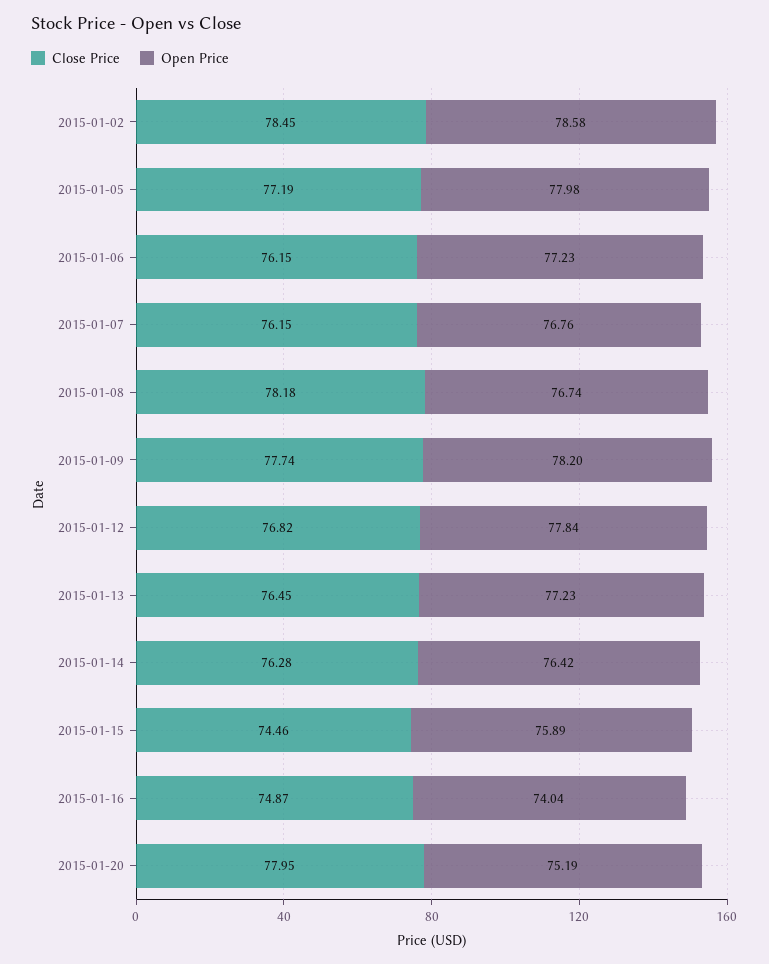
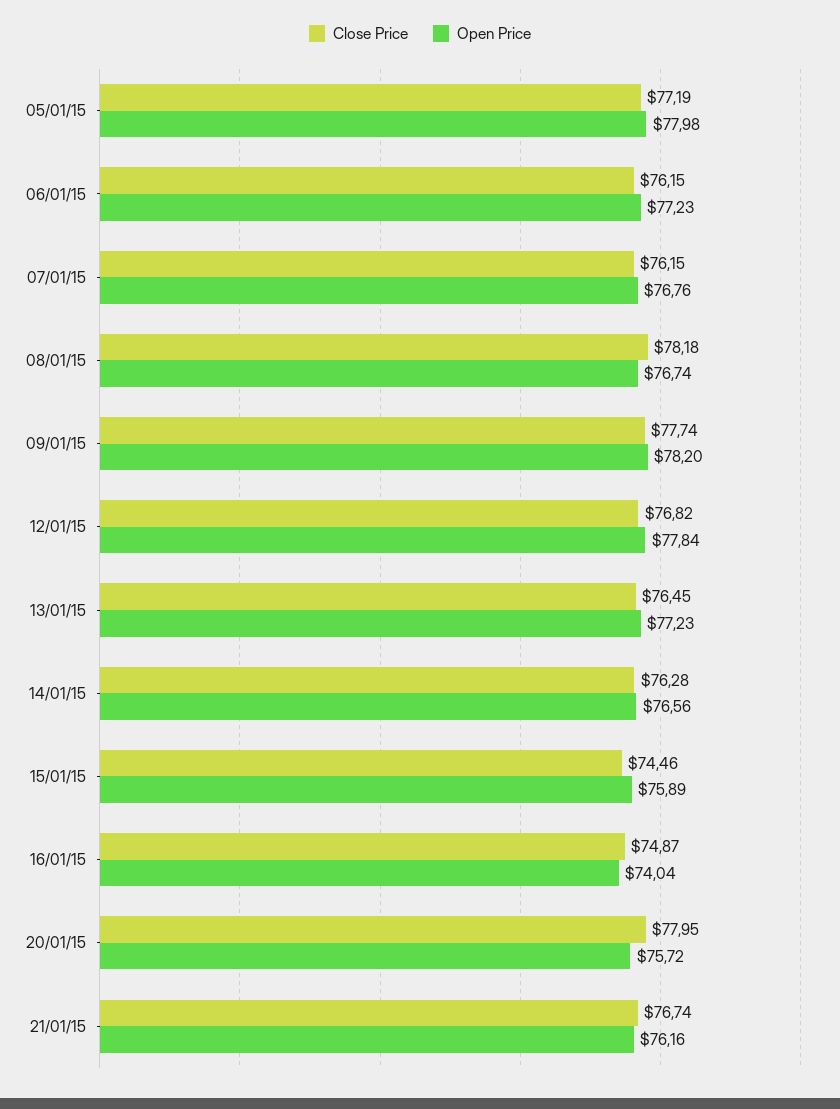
Close Price, 2015-01-02: 78.45 -> none
Open Price, 2015-01-02: 78.58 -> none
Open Price, 2015-01-14: 76.42 -> 76.56
Open Price, 2015-01-20: 75.19 -> 75.72
Close Price, 21/01/15: none -> 76.74
Open Price, 21/01/15: none -> 76.16

